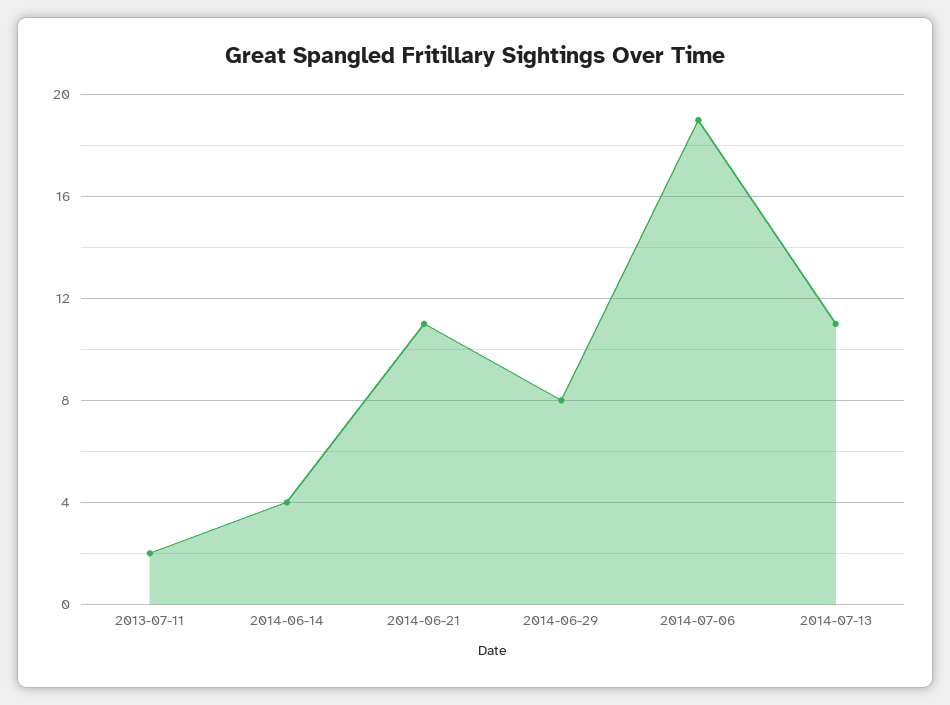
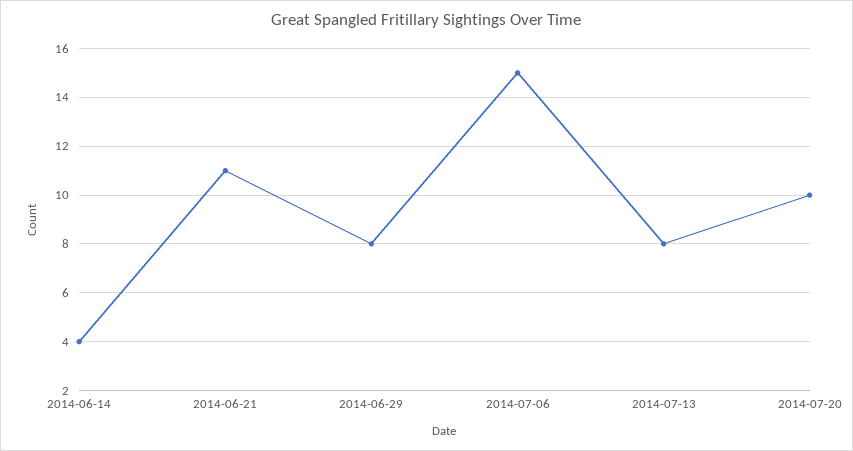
2013-07-11: 2 -> none
2014-07-06: 19 -> 15
2014-07-13: 11 -> 8
2014-07-20: none -> 10

